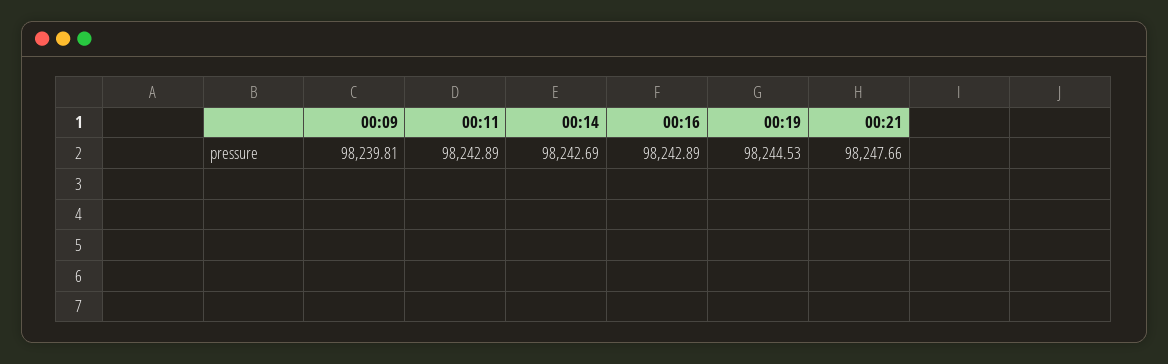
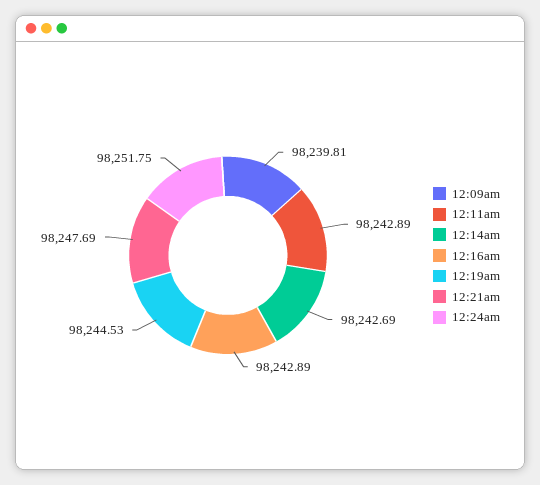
00:21: 98247.66 -> 98247.69
12:24am: none -> 98251.75

